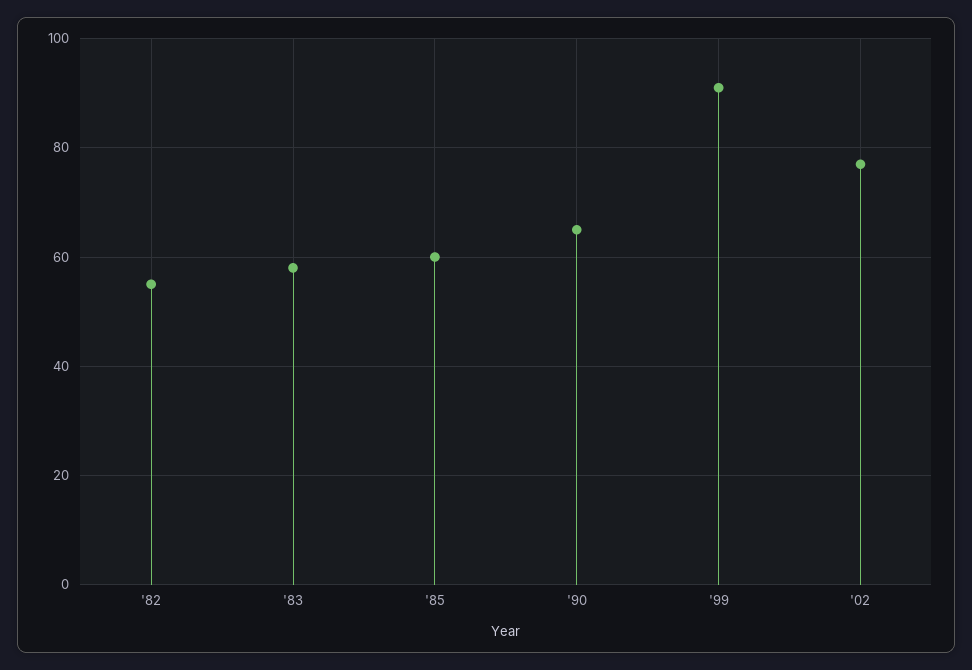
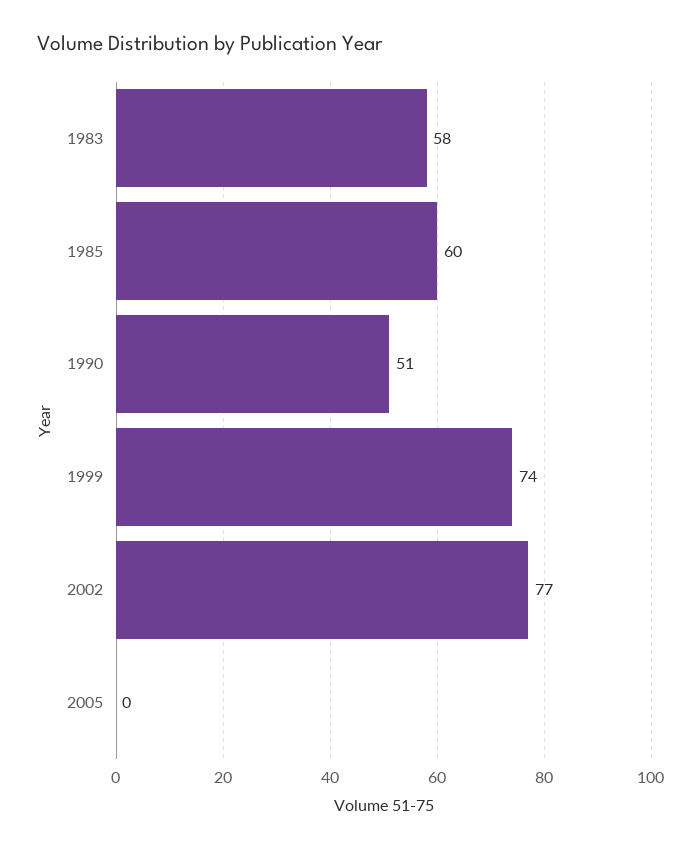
'82: 55 -> none
'90: 65 -> 51
'99: 90 -> 74
2005: none -> 0

